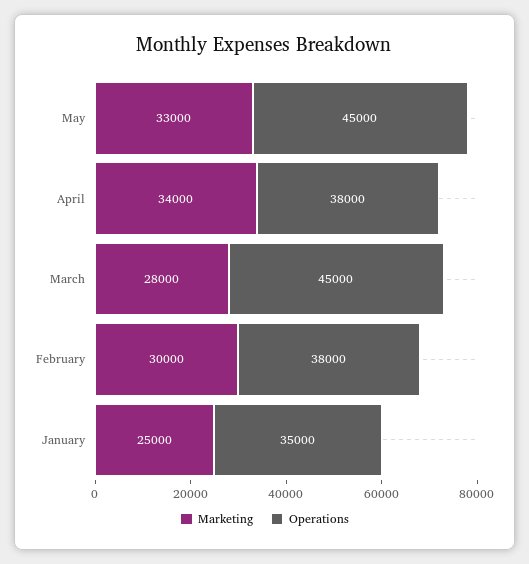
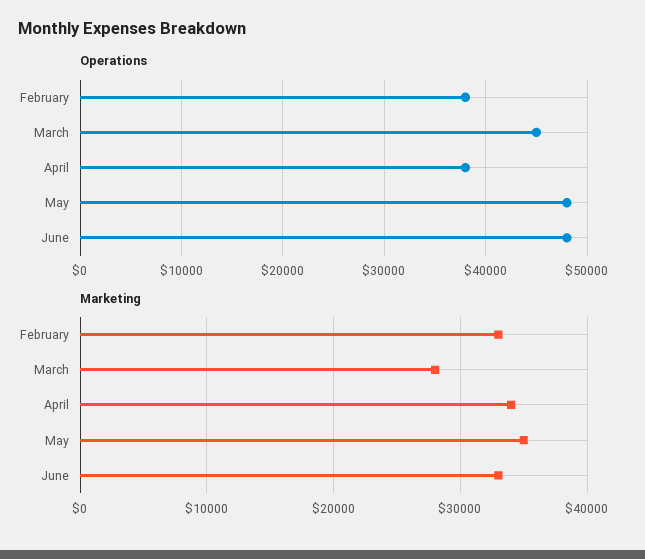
Marketing, May: 33000 -> 35000
Operations, May: 45000 -> 48000
Marketing, February: 30000 -> 33000
Marketing, January: 25000 -> none
Operations, January: 35000 -> none
Operations, June: none -> 48000
Marketing, June: none -> 33000

